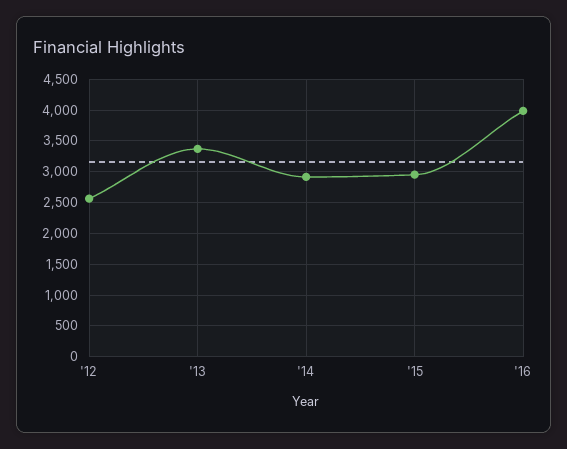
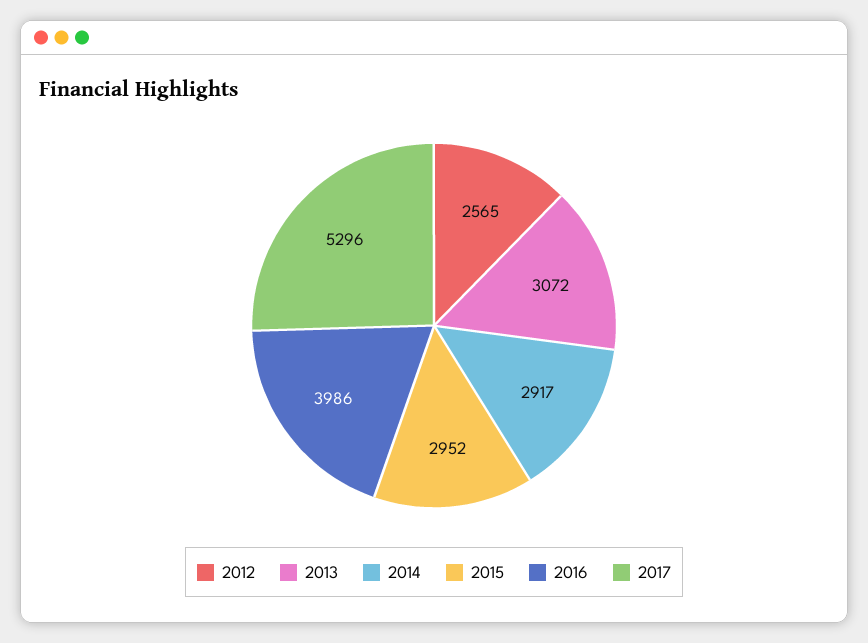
'13: 3400 -> 3072
2017: none -> 5296

